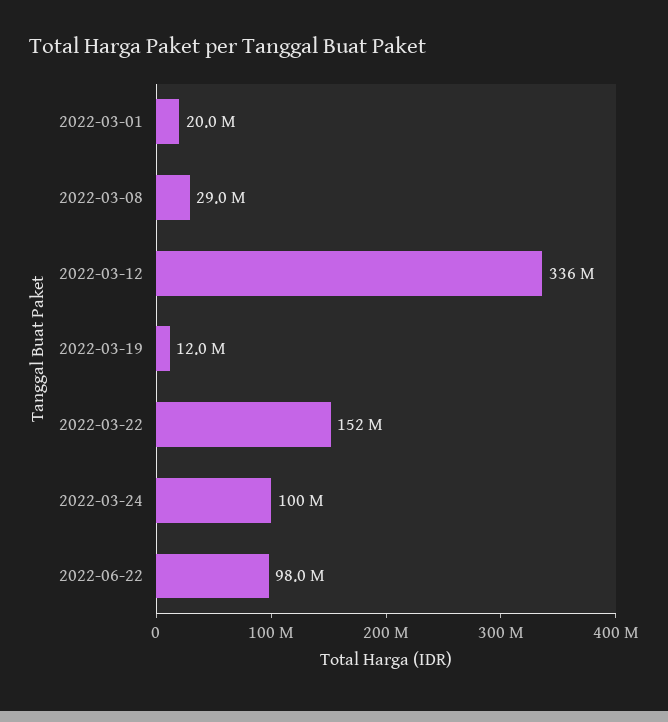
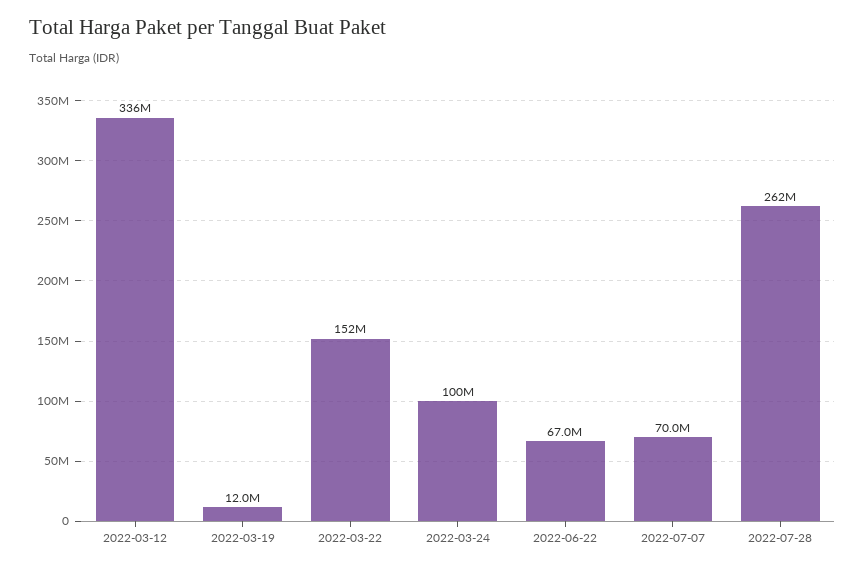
2022-03-01: 20000000 -> none
2022-03-08: 29000000 -> none
2022-06-22: 98000000 -> 67000000
2022-07-07: none -> 70000000
2022-07-28: none -> 262000000

